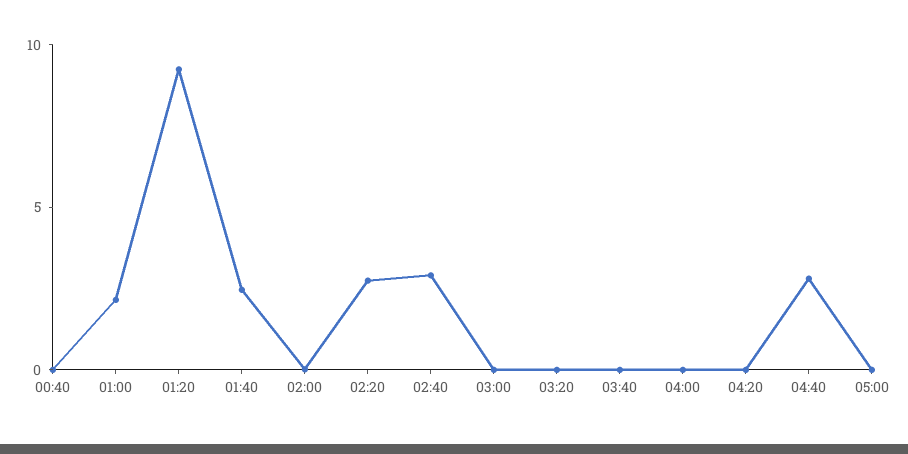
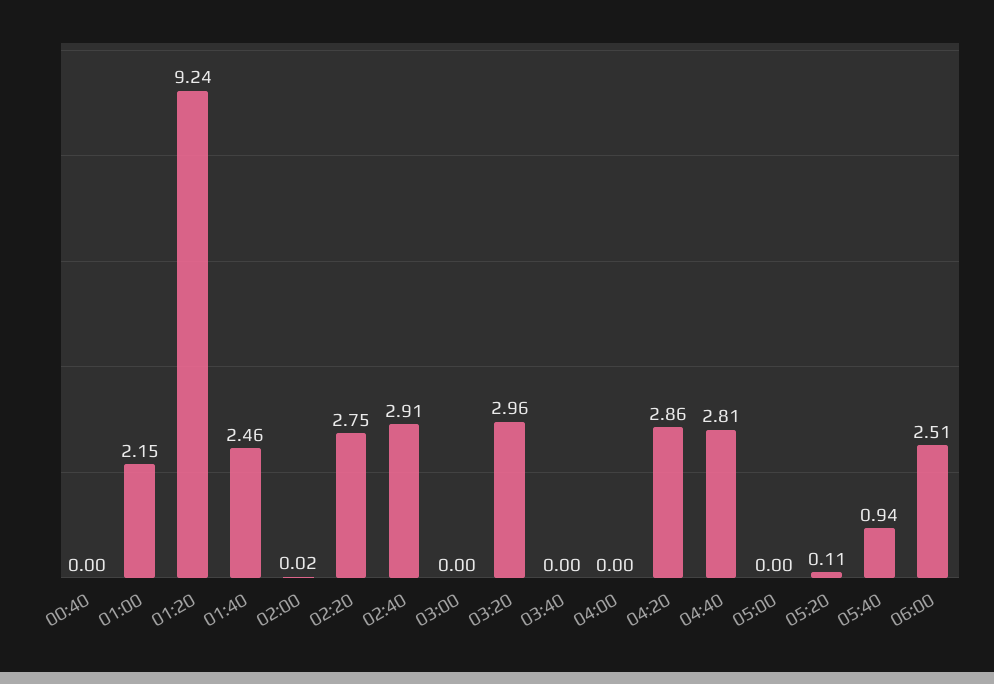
03:20: 0 -> 2.96
04:20: 0 -> 2.86
05:20: none -> 0.11
05:40: none -> 0.94
06:00: none -> 2.51

